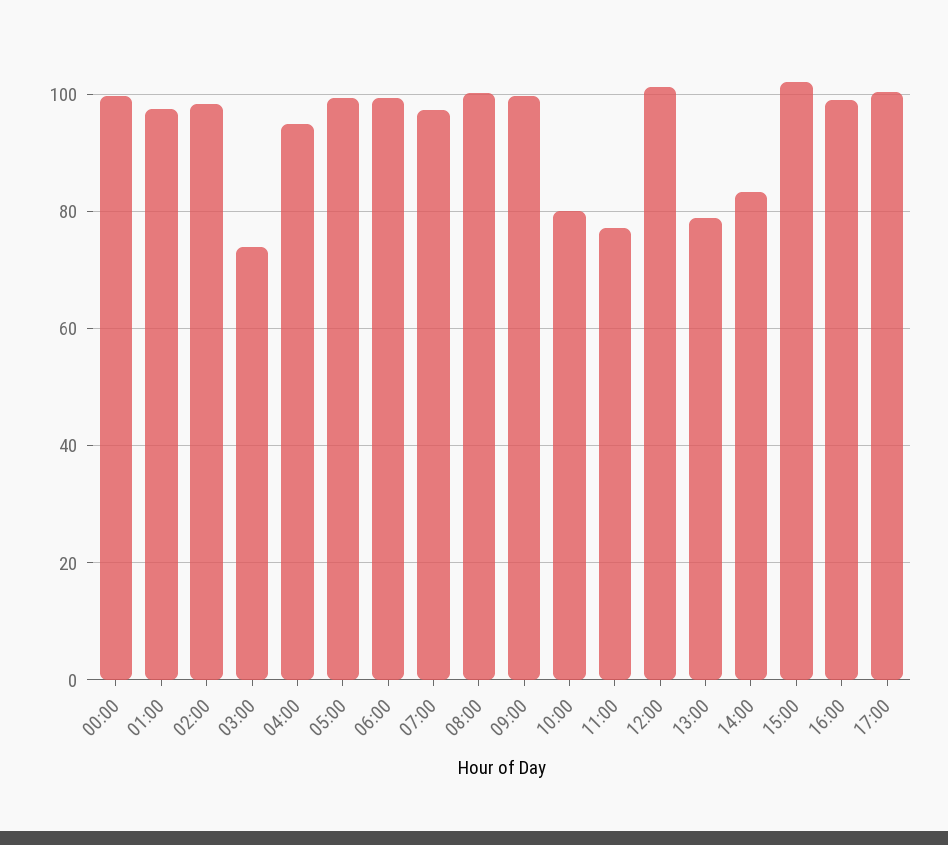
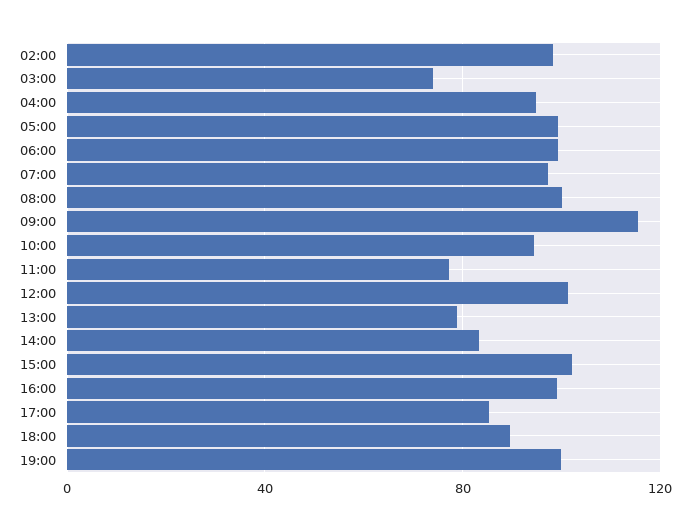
00:00: 100 -> none
01:00: 98 -> none
09:00: 100 -> 115
10:00: 80 -> 95
17:00: 100 -> 85
18:00: none -> 90
19:00: none -> 100

